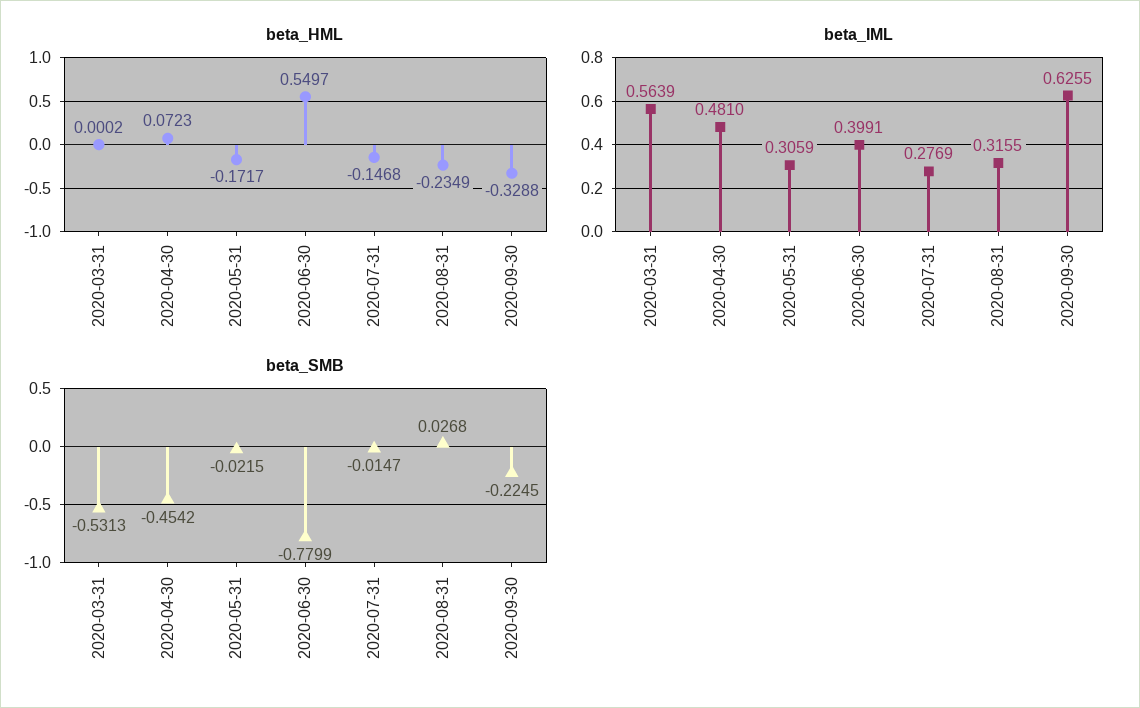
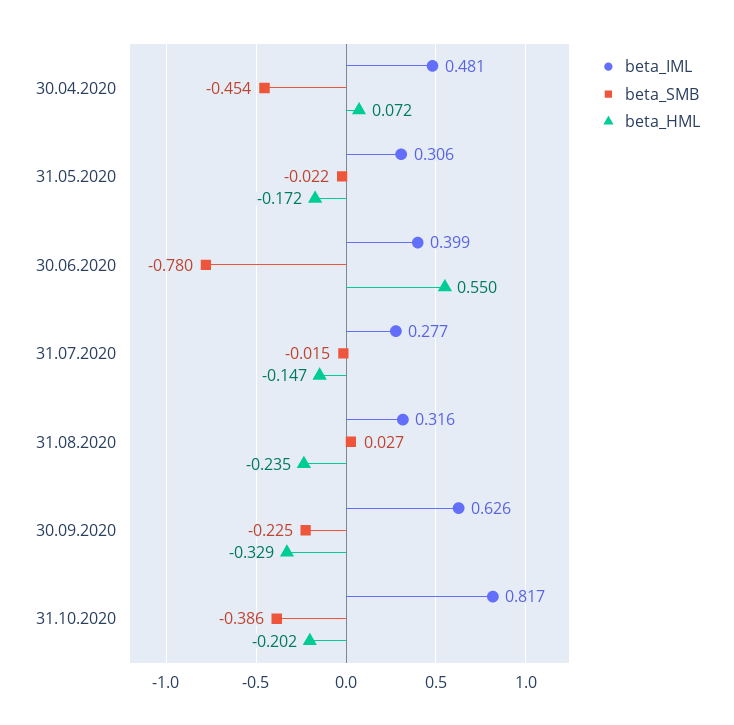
beta_HML, 2020-03-31: 0.0002 -> none
beta_IML, 2020-03-31: 0.5639 -> none
beta_SMB, 2020-03-31: -0.5313 -> none
beta_IML, 31.10.2020: none -> 0.817
beta_SMB, 31.10.2020: none -> -0.386
beta_HML, 31.10.2020: none -> -0.202

